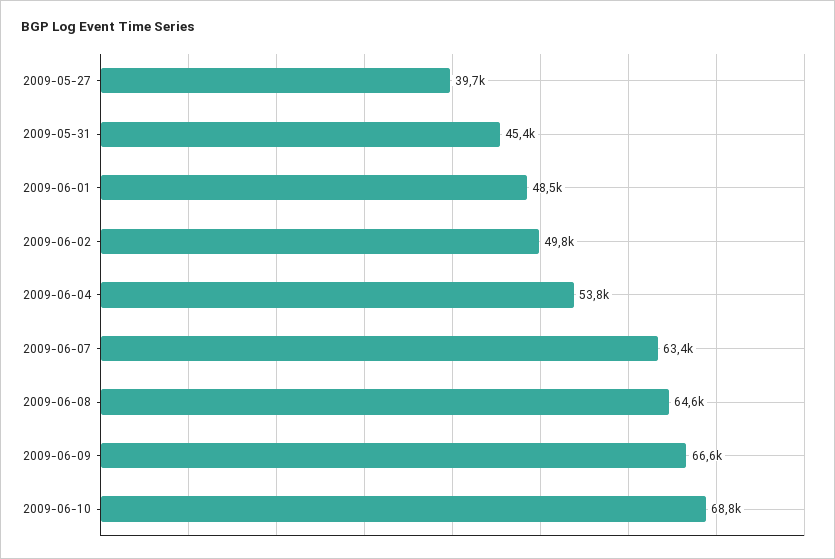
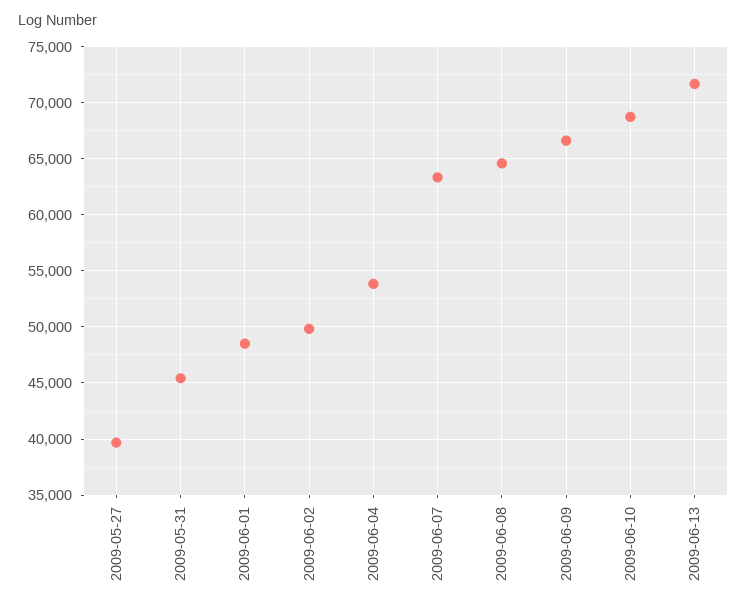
2009-06-13: none -> 72000

